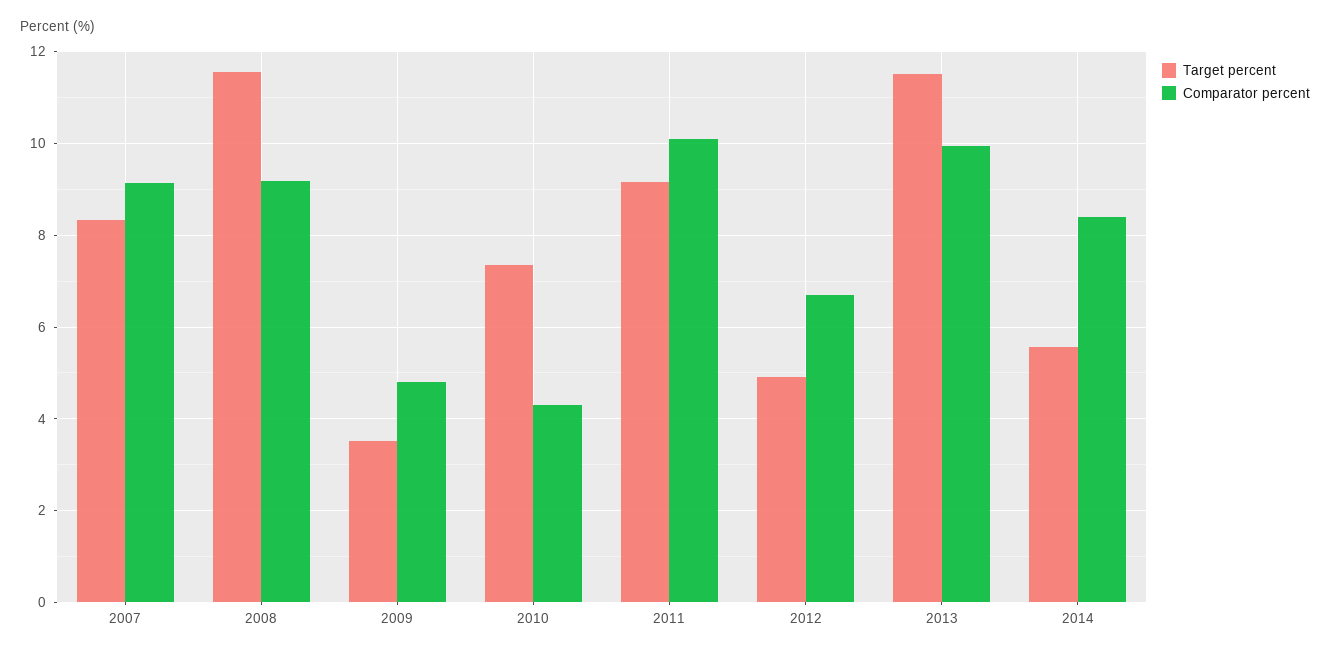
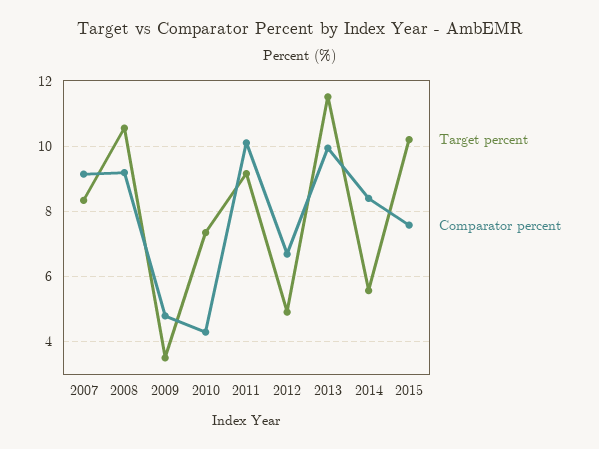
Target percent, 2008: 11.6 -> 10.6
Target percent, 2015: none -> 10.2
Comparator percent, 2015: none -> 7.6

